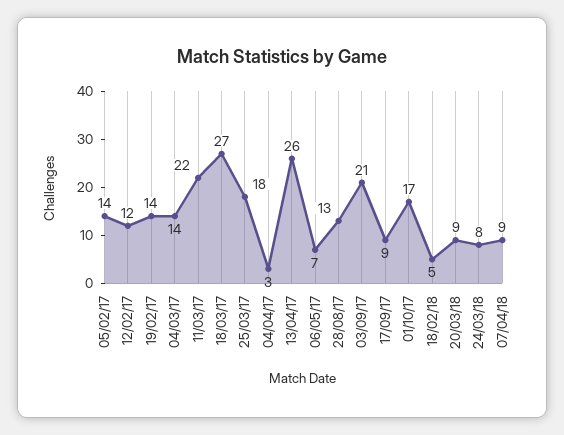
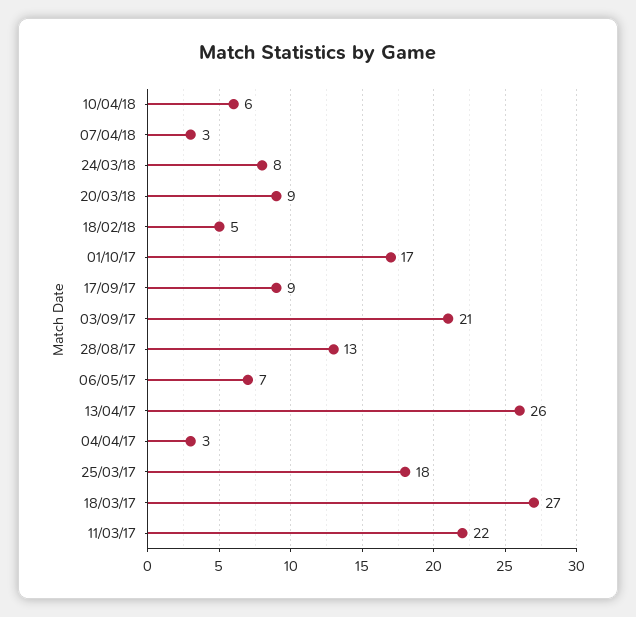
05/02/17: 14 -> none
12/02/17: 12 -> none
19/02/17: 14 -> none
04/03/17: 14 -> none
07/04/18: 9 -> 3
10/04/18: none -> 6

